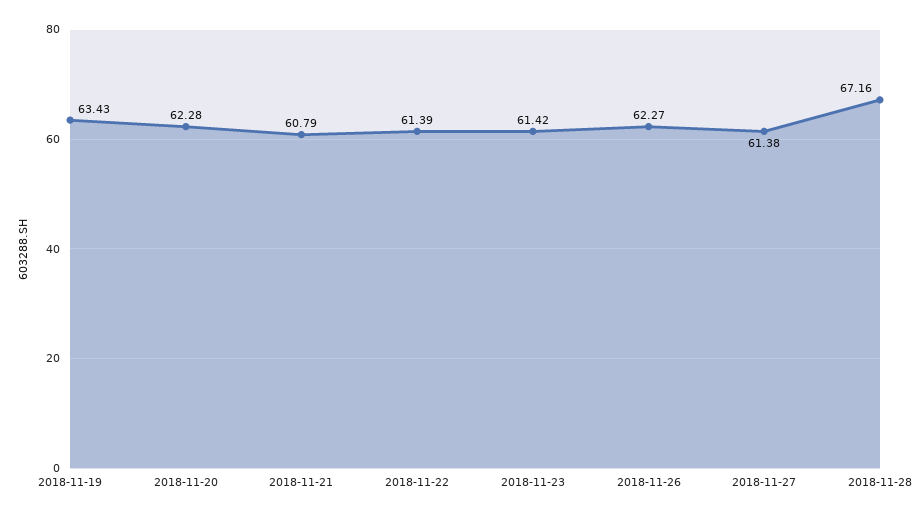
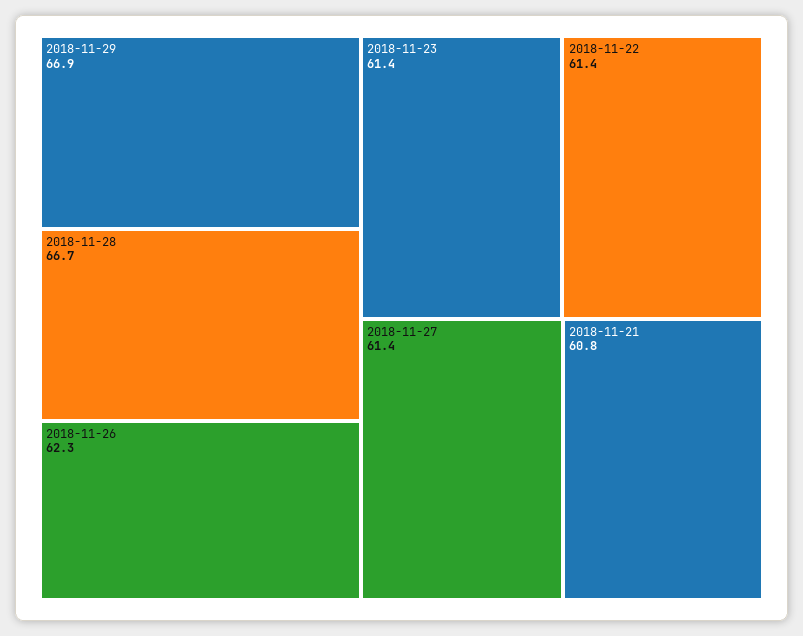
2018-11-19: 63.43 -> none
2018-11-20: 62.28 -> none
2018-11-28: 67.16 -> 66.7
2018-11-29: none -> 66.9

